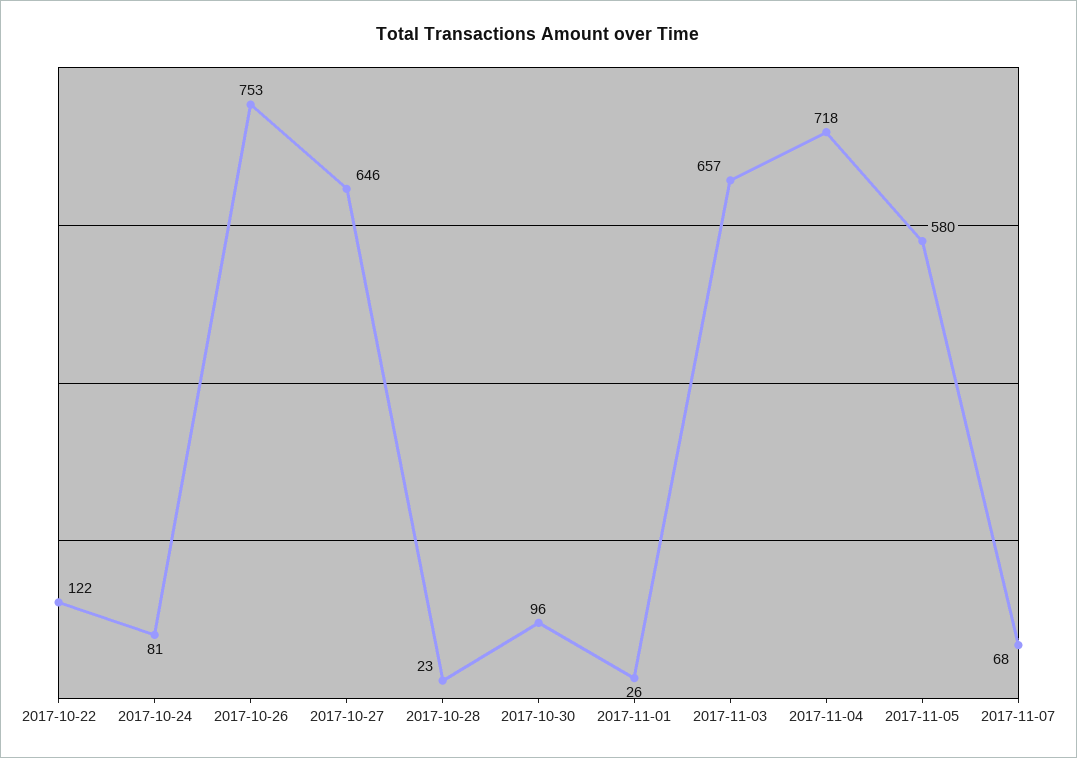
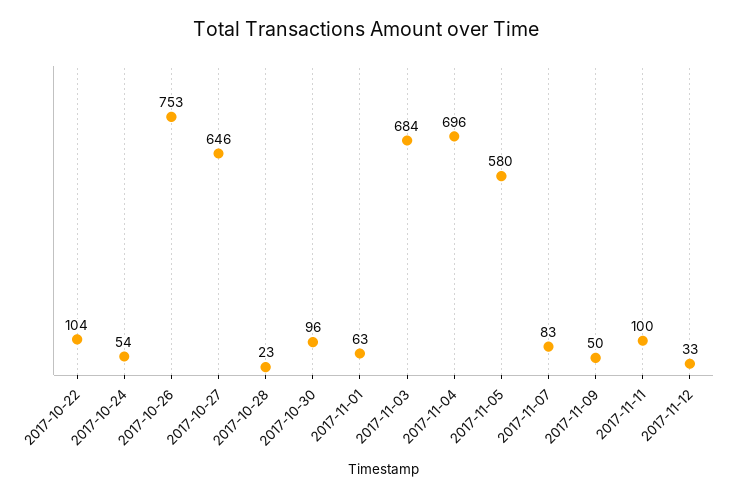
2017-10-22: 122 -> 104
2017-10-24: 81 -> 54
2017-11-01: 26 -> 63
2017-11-03: 657 -> 684
2017-11-04: 718 -> 696
2017-11-07: 68 -> 83
2017-11-09: none -> 50
2017-11-11: none -> 100
2017-11-12: none -> 33

